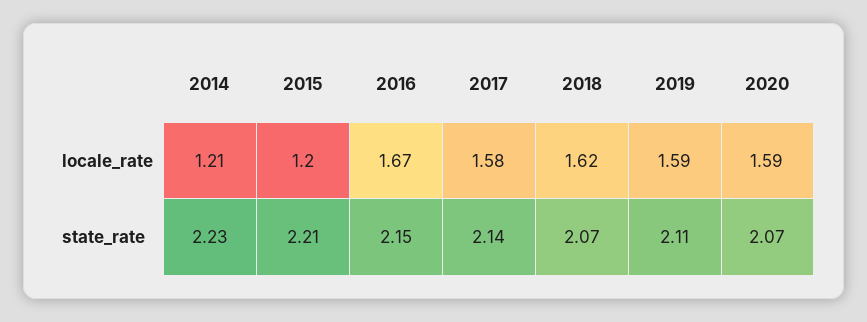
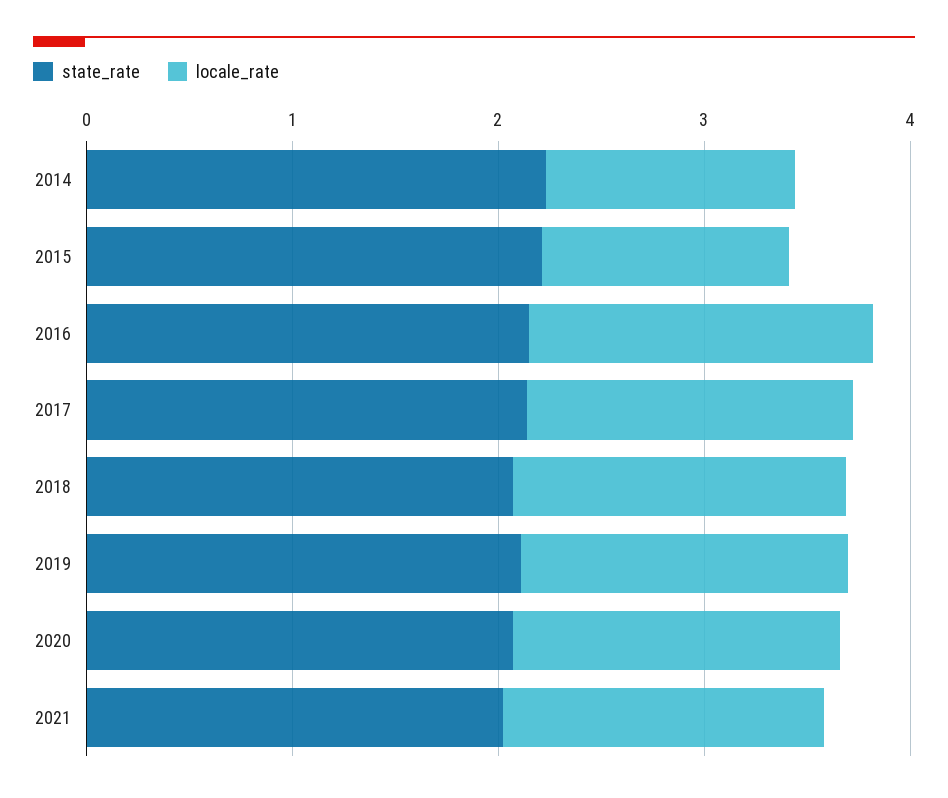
state_rate, 2021: none -> 2
locale_rate, 2021: none -> 1.6

